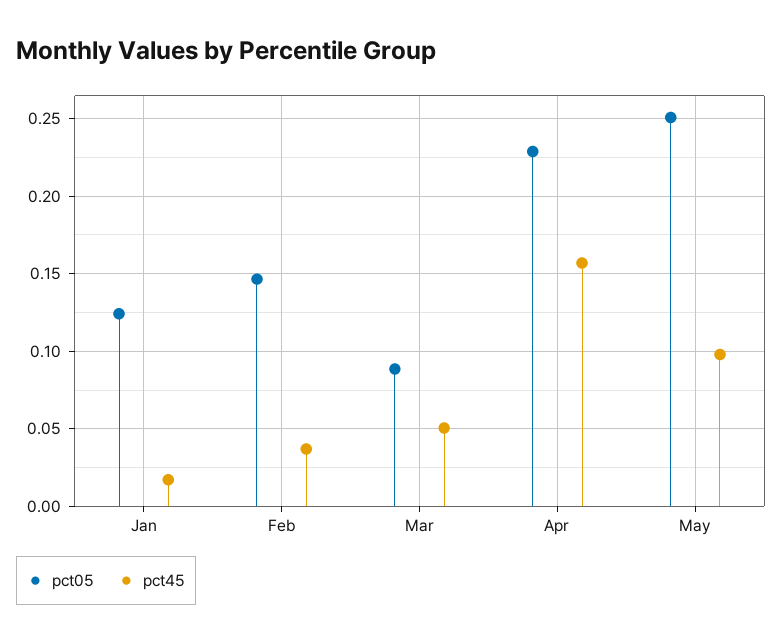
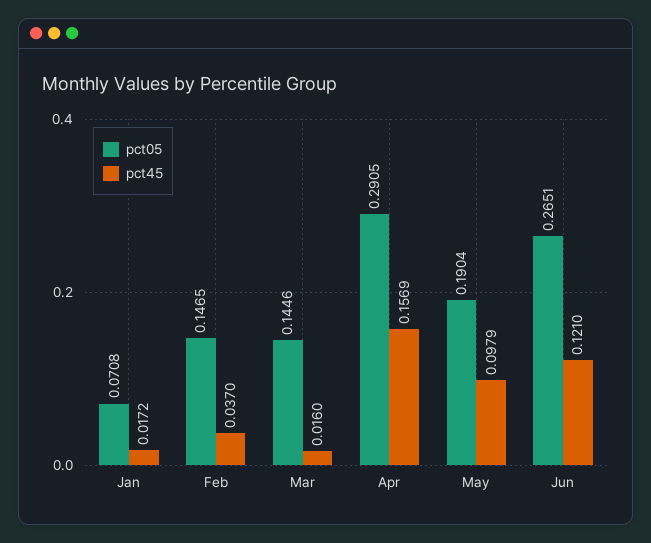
pct05, Jan: 0.125 -> 0.0708
pct05, Mar: 0.09 -> 0.1446
pct45, Mar: 0.05 -> 0.016
pct05, Apr: 0.23 -> 0.2905
pct05, May: 0.25 -> 0.1904
pct05, Jun: none -> 0.2651
pct45, Jun: none -> 0.121

